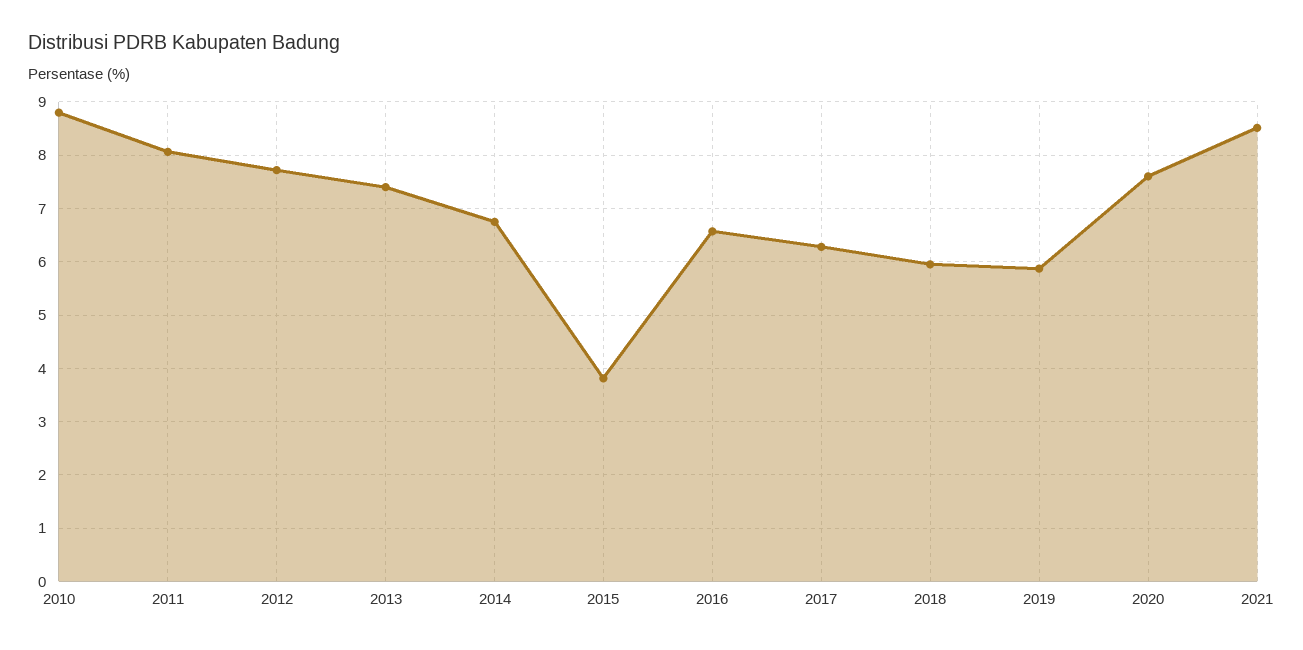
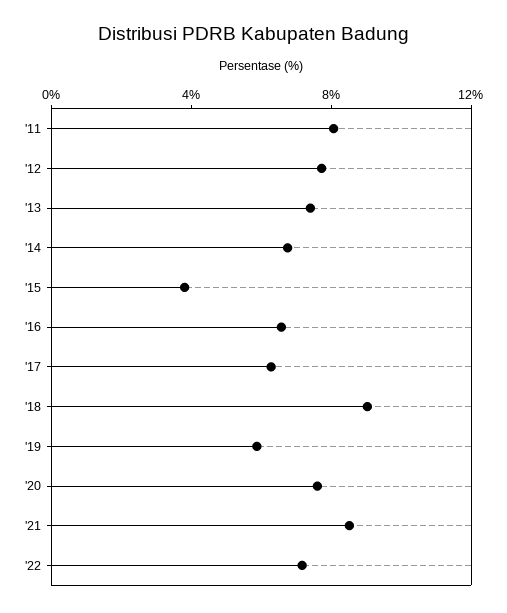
2010: 8.8 -> none
2018: 6 -> 9
'22: none -> 7

